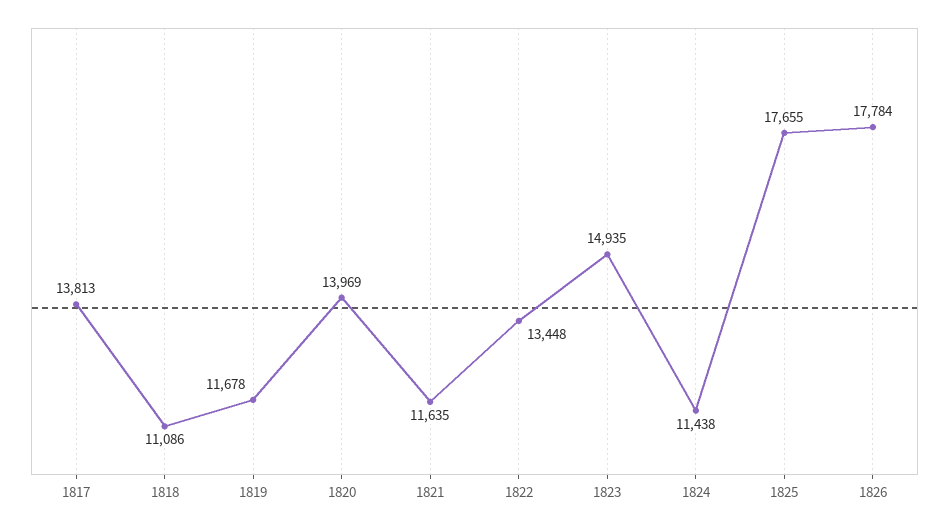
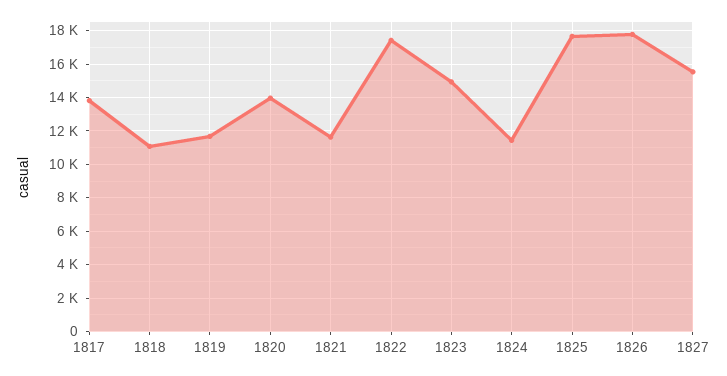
1822: 13448 -> 17500
1827: none -> 15500

